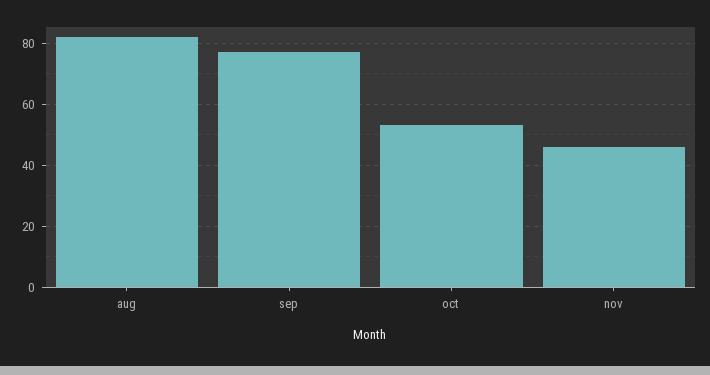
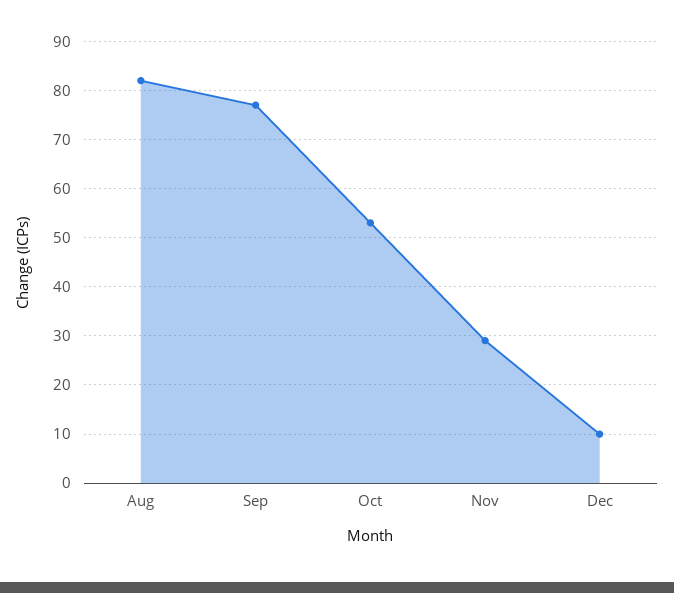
nov: 45 -> 30
Dec: none -> 10

